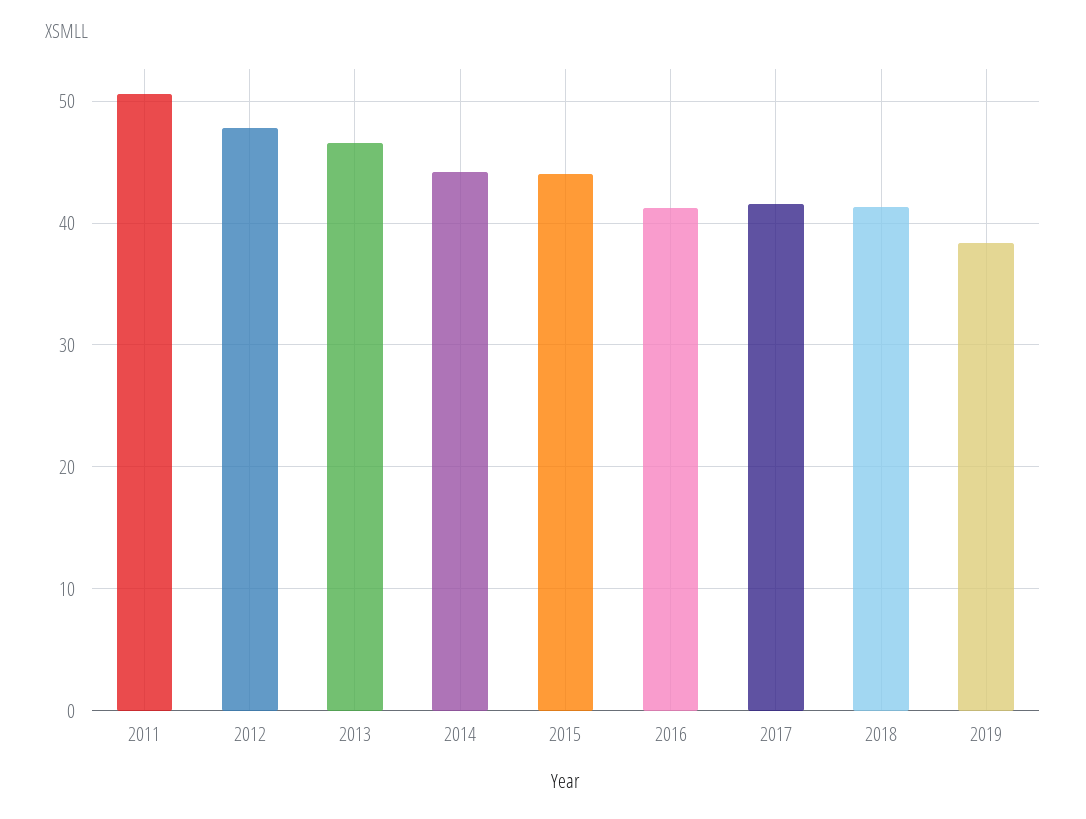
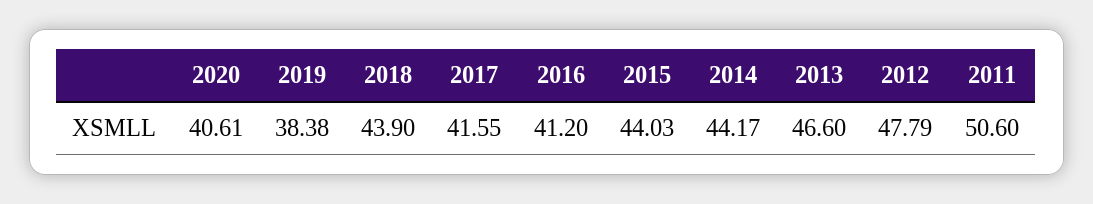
2018: 41 -> 43.9
2020: none -> 40.61

